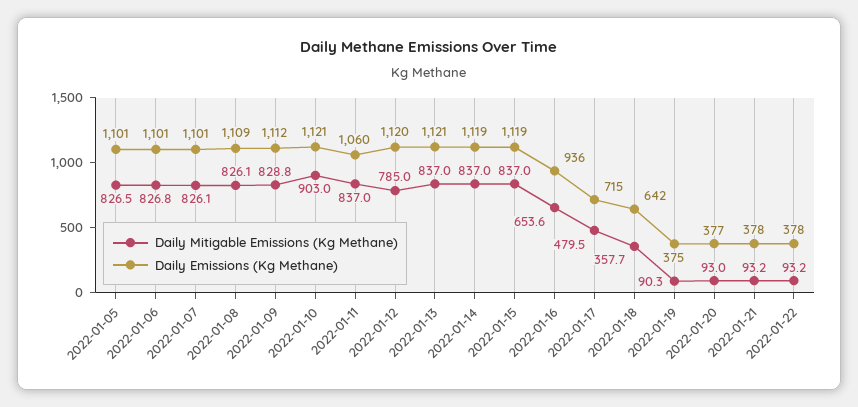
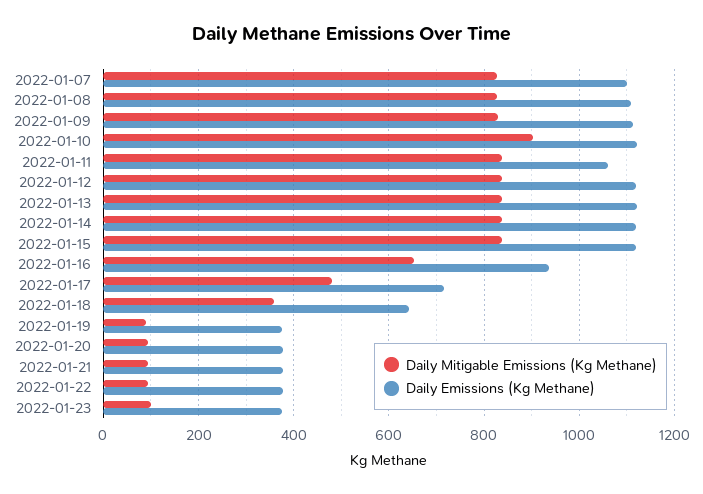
Daily Mitigable Emissions (Kg Methane), 2022-01-05: 826.5 -> none
Daily Emissions (Kg Methane), 2022-01-05: 1101 -> none
Daily Mitigable Emissions (Kg Methane), 2022-01-06: 826.8 -> none
Daily Emissions (Kg Methane), 2022-01-06: 1101 -> none
Daily Mitigable Emissions (Kg Methane), 2022-01-12: 785 -> 840
Daily Mitigable Emissions (Kg Methane), 2022-01-23: none -> 100
Daily Emissions (Kg Methane), 2022-01-23: none -> 380

